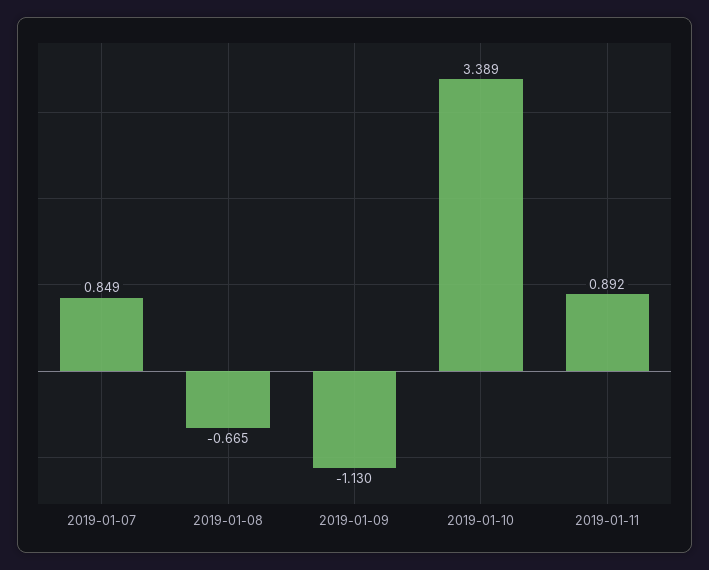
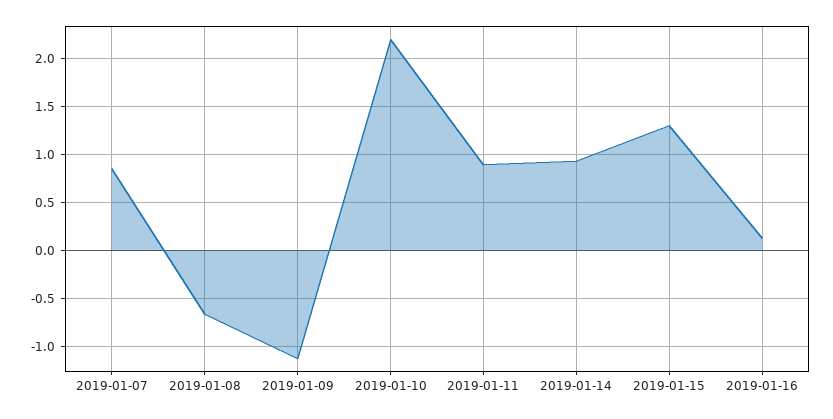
2019-01-10: 3.389 -> 2.2
2019-01-14: none -> 0.9
2019-01-15: none -> 1.3
2019-01-16: none -> 0.1

